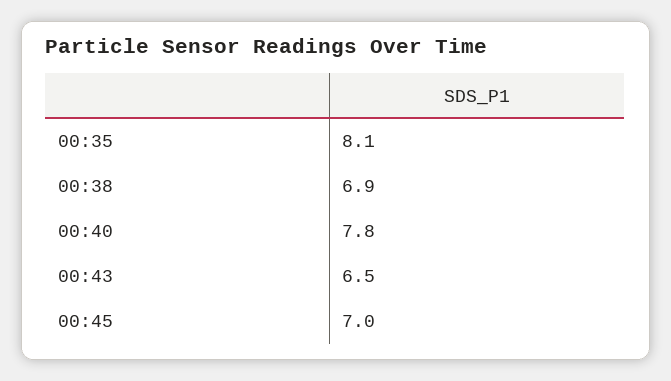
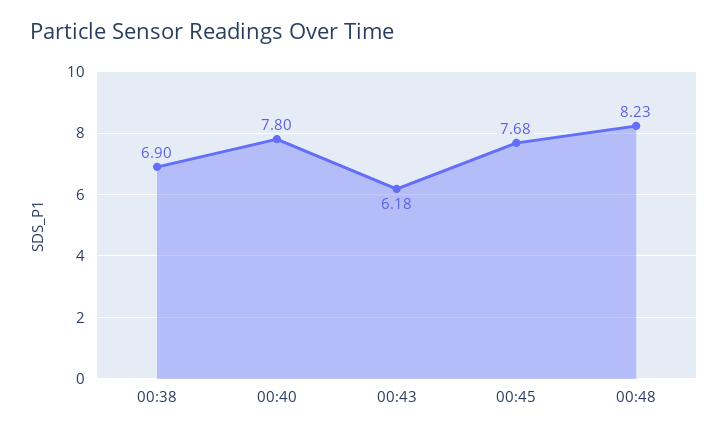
00:35: 8.1 -> none
00:43: 6.5 -> 6.18
00:45: 7 -> 7.68
00:48: none -> 8.23

